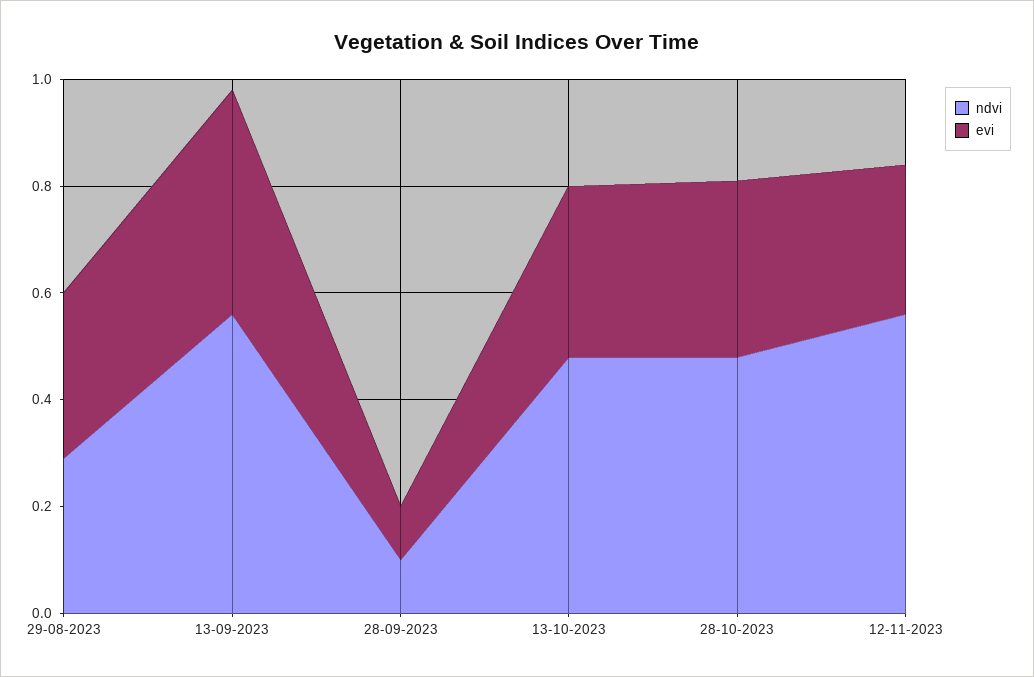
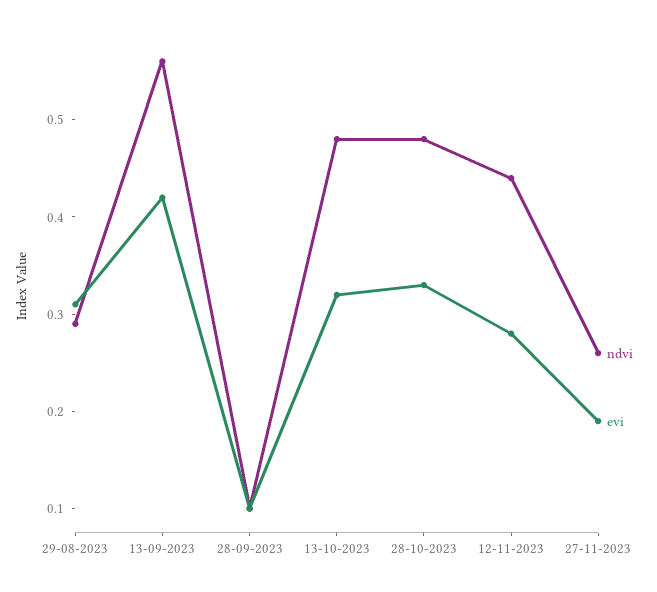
ndvi, 12-11-2023: 0.55 -> 0.44
ndvi, 27-11-2023: none -> 0.26
evi, 27-11-2023: none -> 0.19

